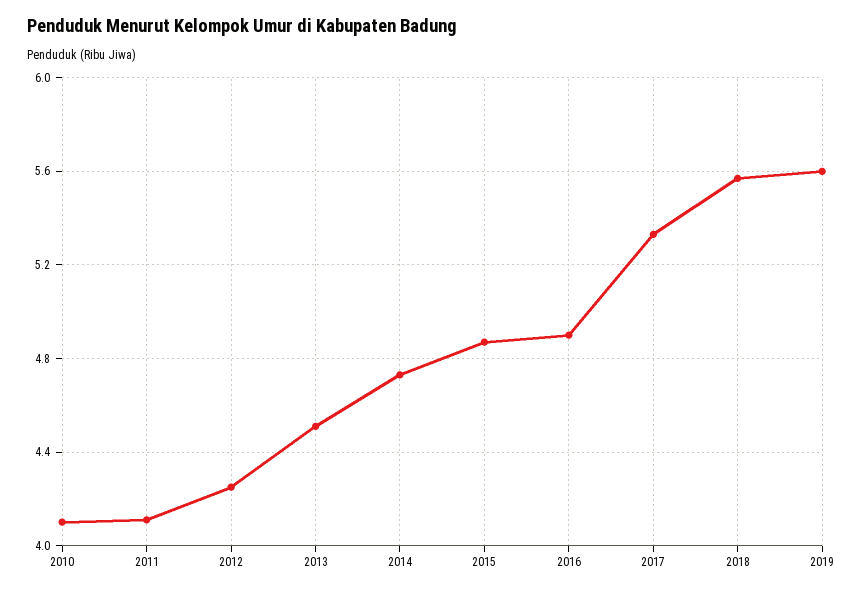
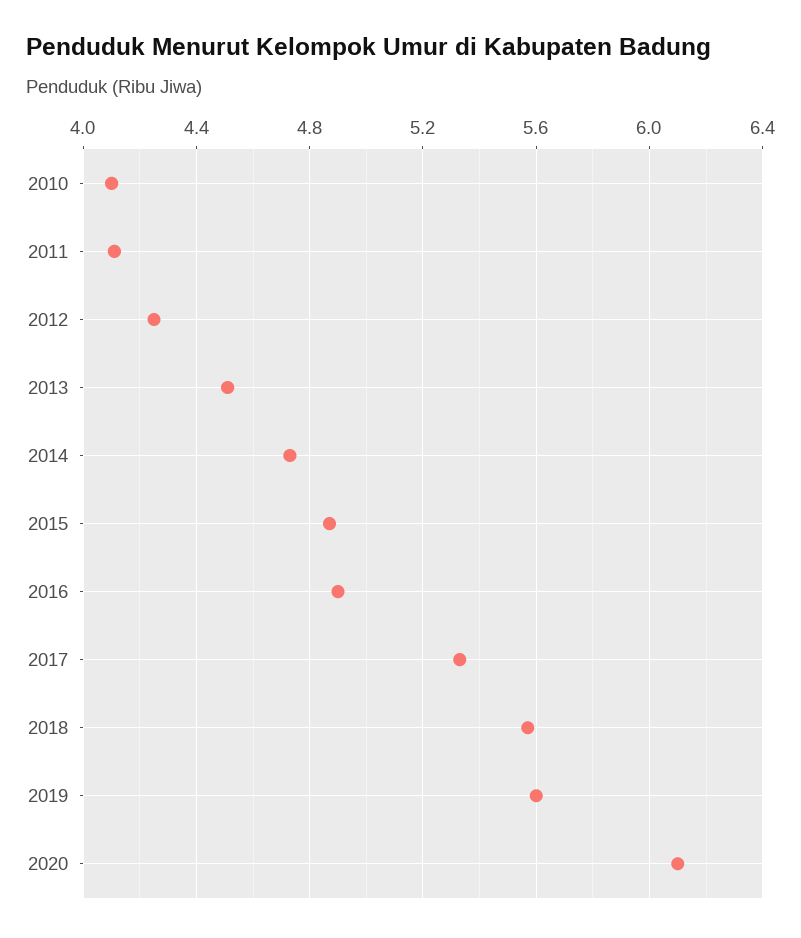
2020: none -> 6.1

